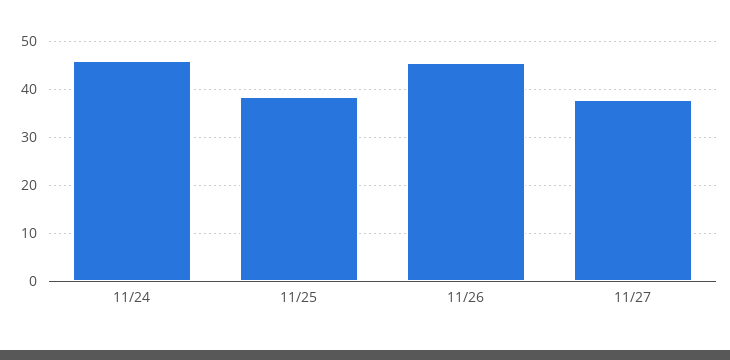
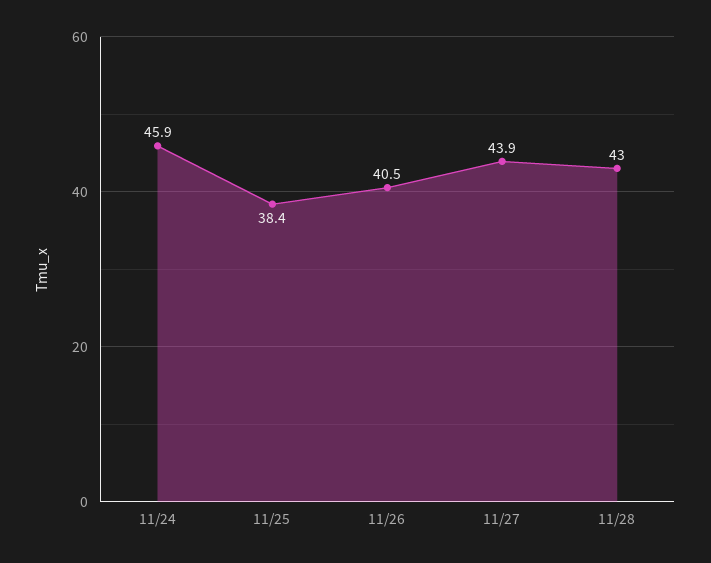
11/26: 46 -> 40.5
11/27: 38 -> 43.9
11/28: none -> 43

